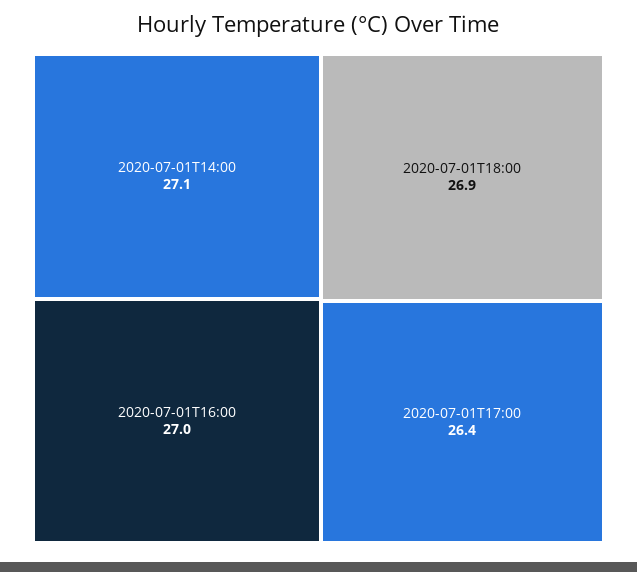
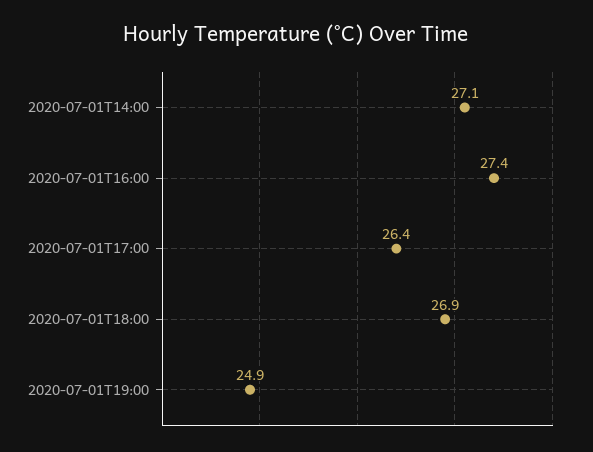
2020-07-01T16:00: 27 -> 27.4
2020-07-01T19:00: none -> 24.9

